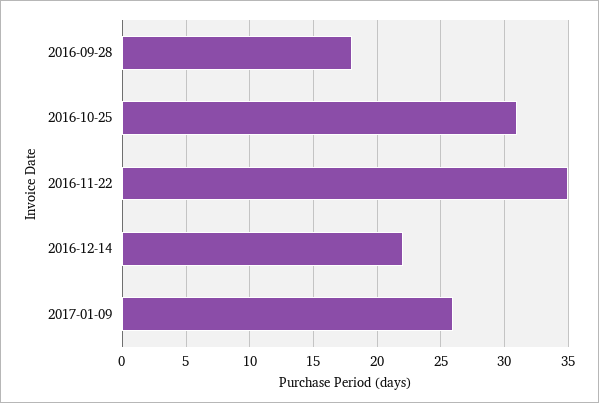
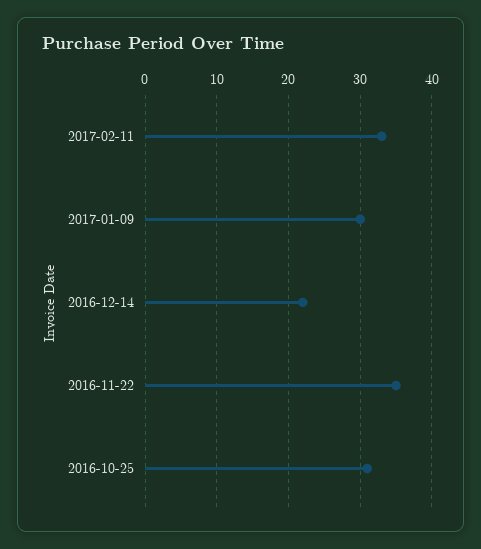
2016-09-28: 18 -> none
2017-01-09: 26 -> 30
2017-02-11: none -> 33

